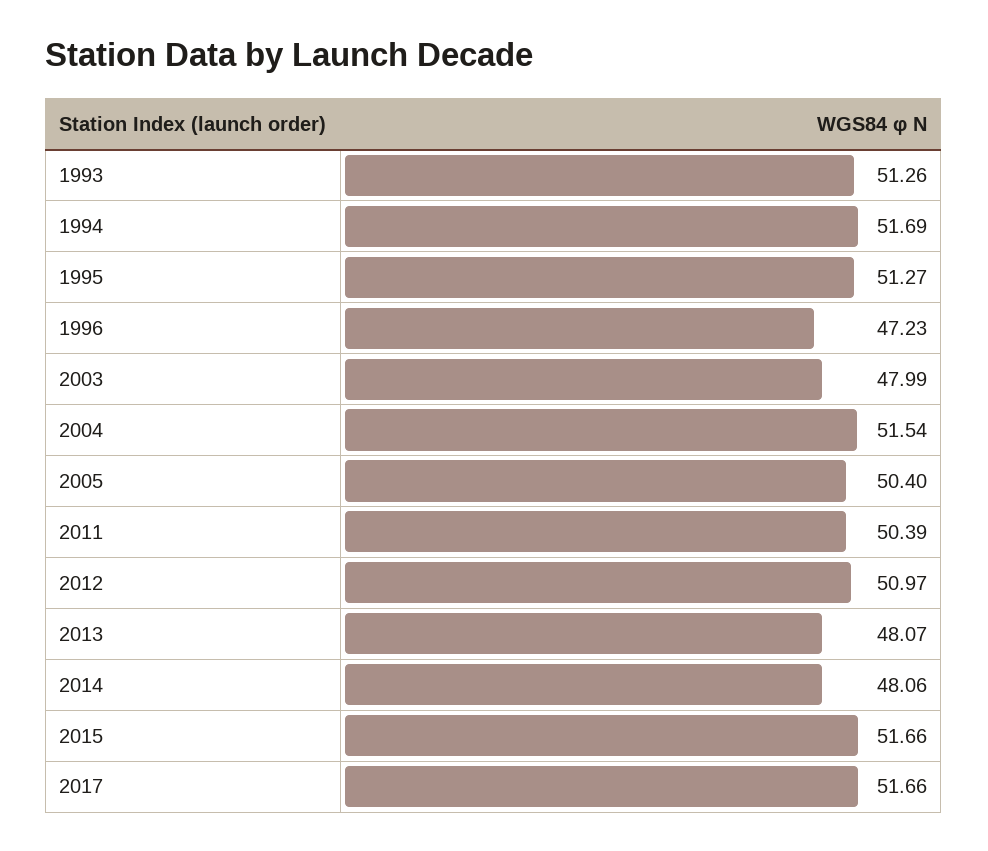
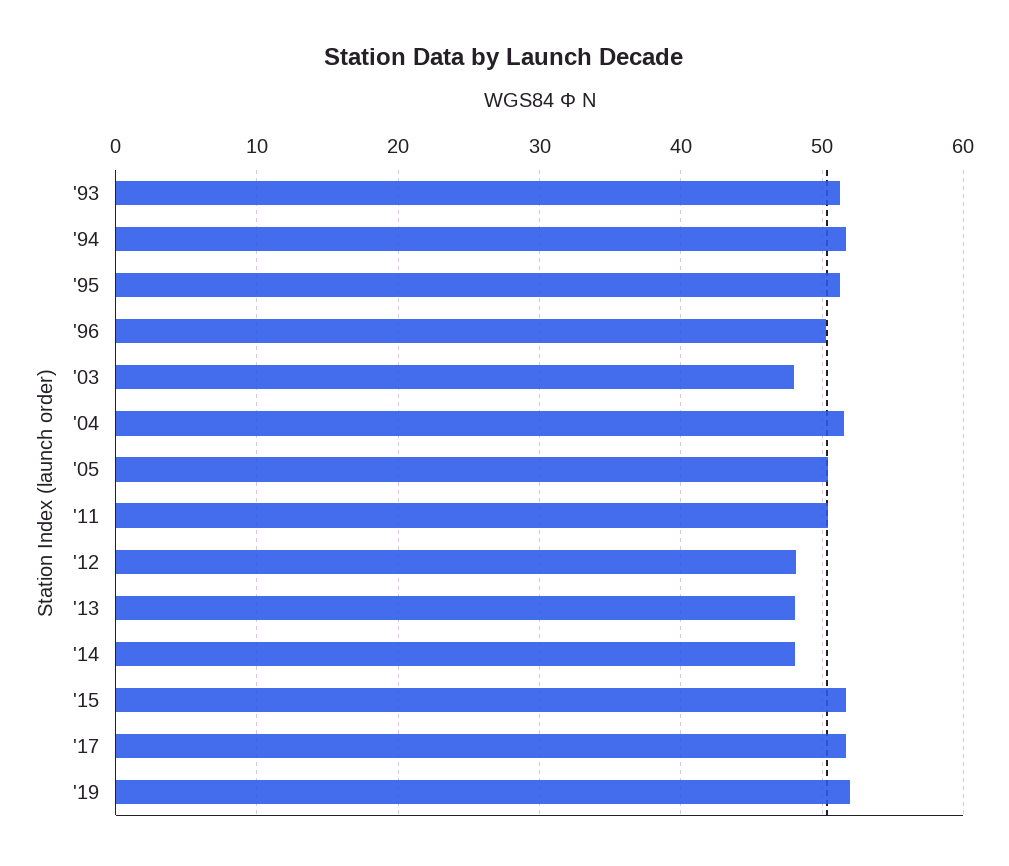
1996: 47.23 -> 50
2012: 50.97 -> 48
'19: none -> 52

